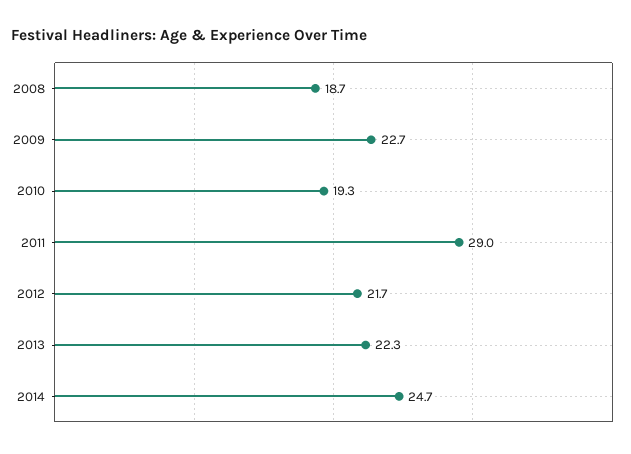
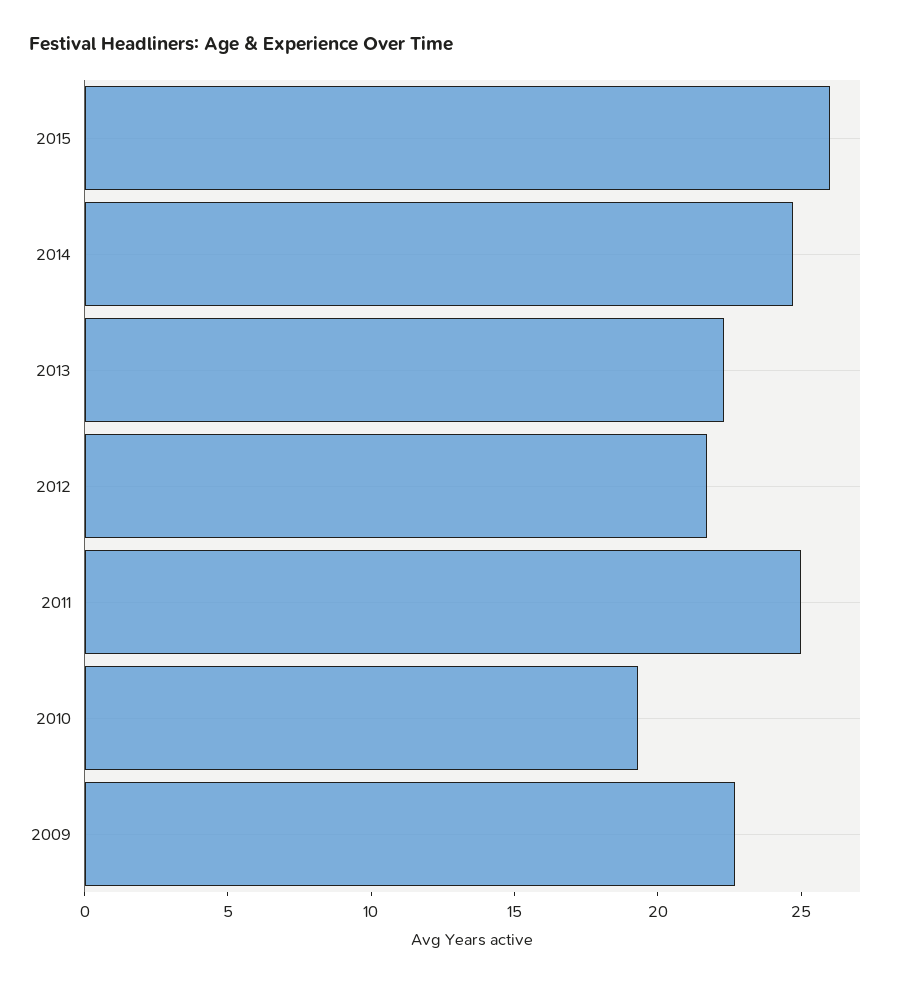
2008: 18.7 -> none
2011: 29 -> 25
2015: none -> 26

